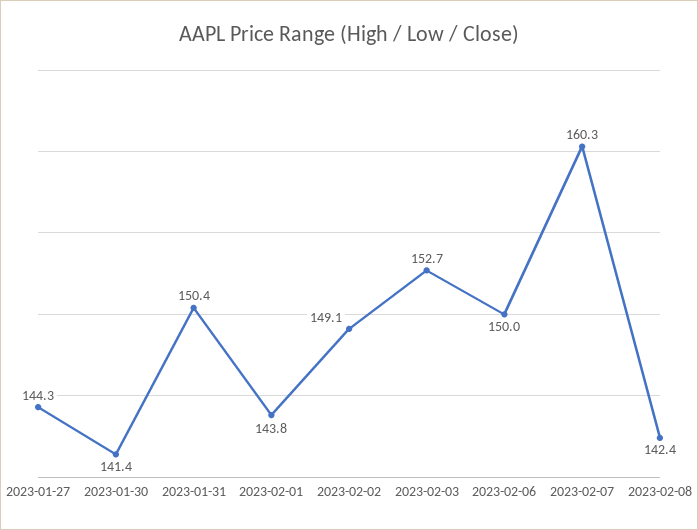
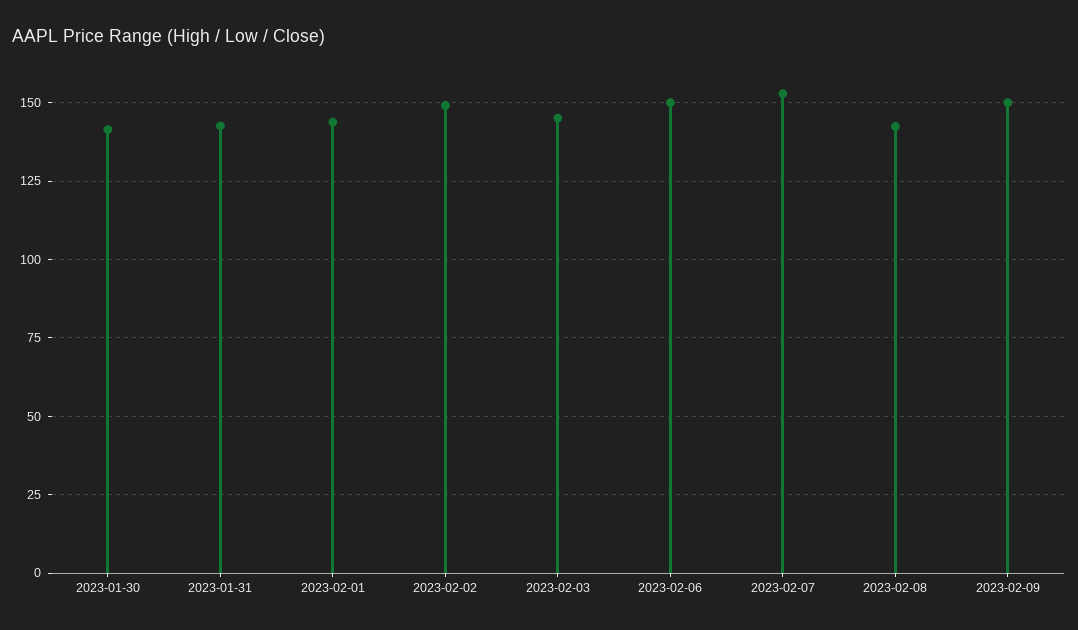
2023-01-27: 144.3 -> none
2023-01-31: 150.4 -> 142.5
2023-02-03: 152.7 -> 145
2023-02-07: 160.3 -> 152.5
2023-02-09: none -> 150

